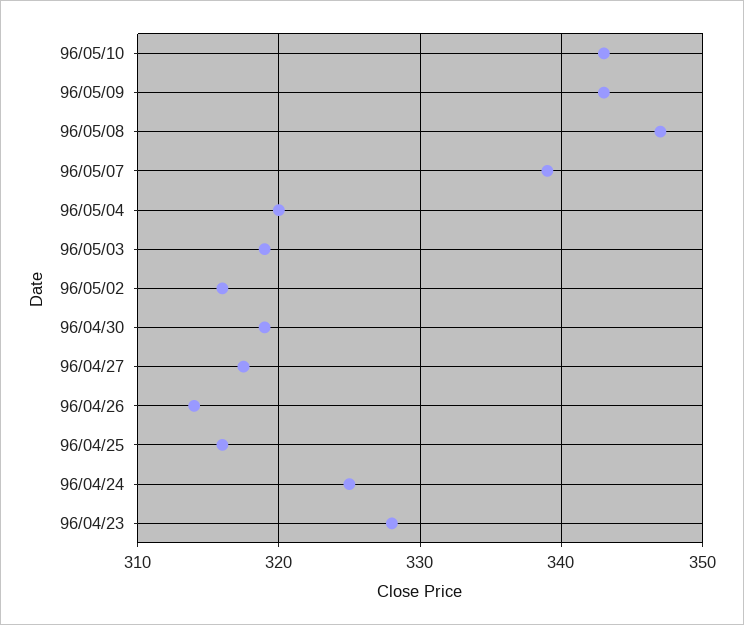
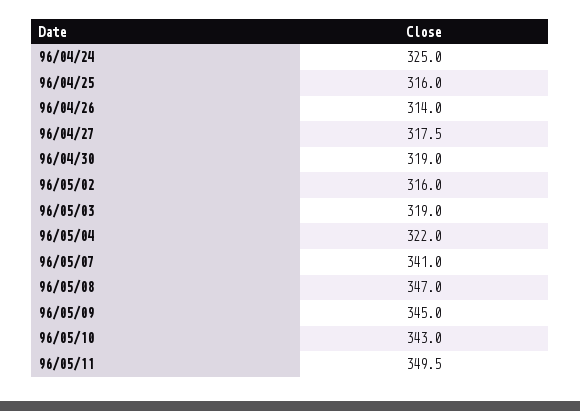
96/05/09: 343 -> 345
96/05/07: 339 -> 341
96/05/04: 320 -> 322
96/04/23: 328 -> none
96/05/11: none -> 349.5

